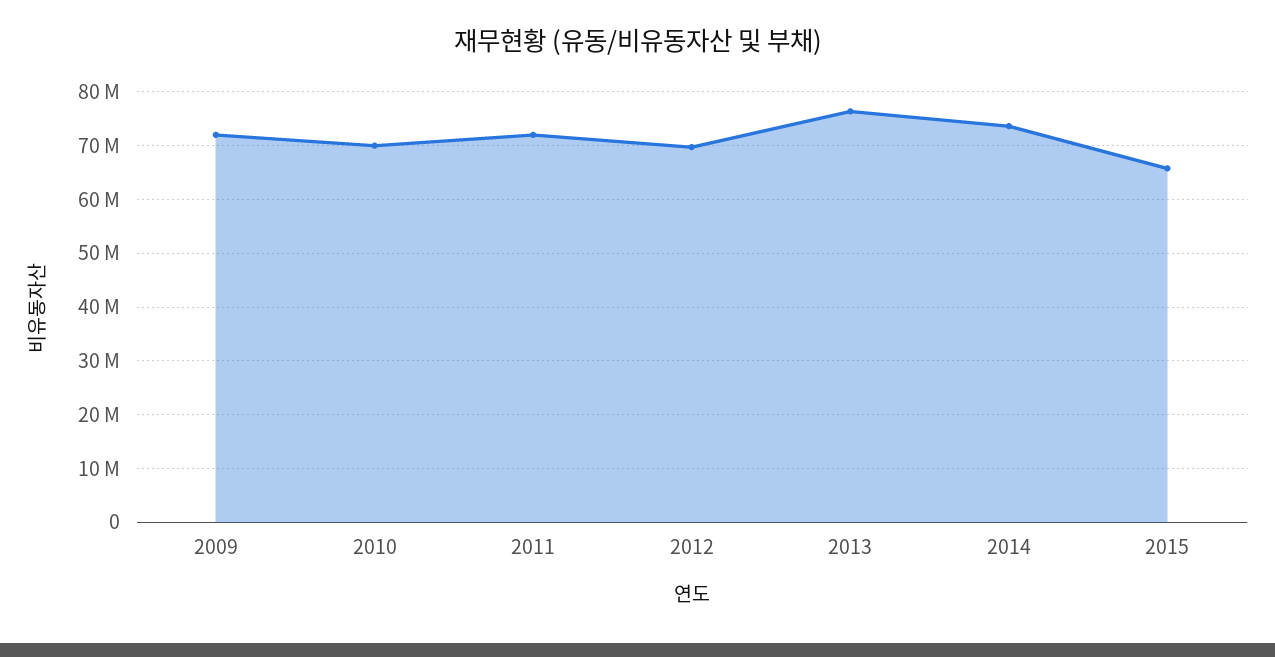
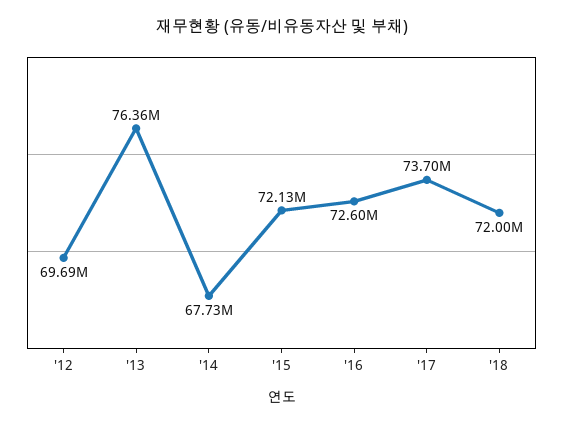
2009: 72000000 -> none
2010: 70000000 -> none
2011: 72000000 -> none
2014: 74000000 -> 67730000
2015: 66000000 -> 72130000
'16: none -> 72600000
'17: none -> 73700000
'18: none -> 72000000

